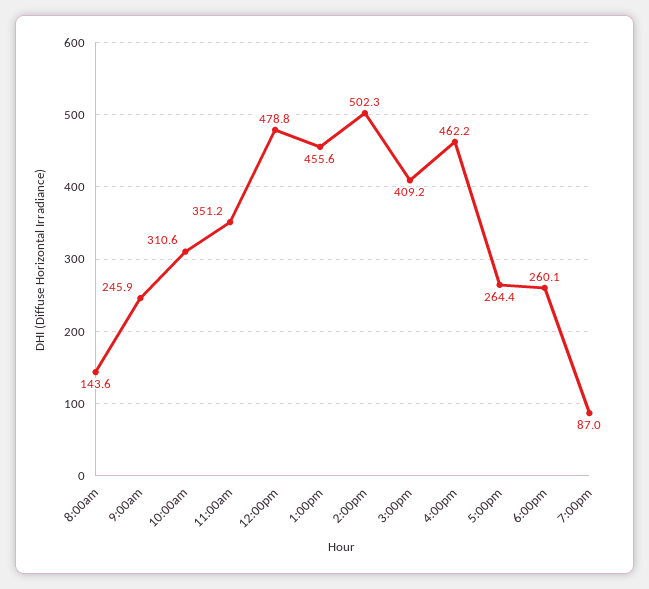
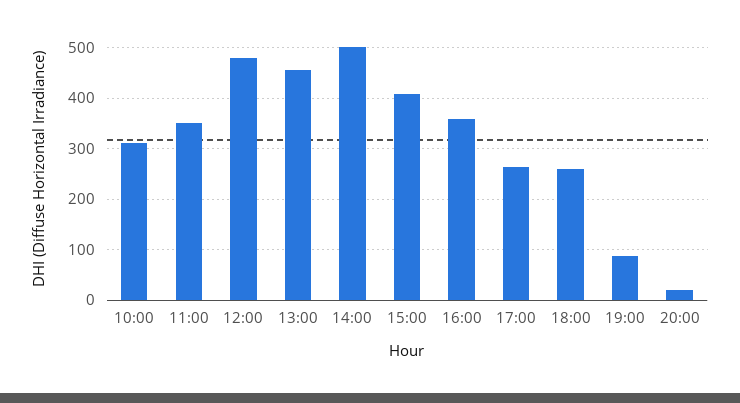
8:00am: 143.6 -> none
9:00am: 245.9 -> none
4:00pm: 462.2 -> 360
20:00: none -> 20

